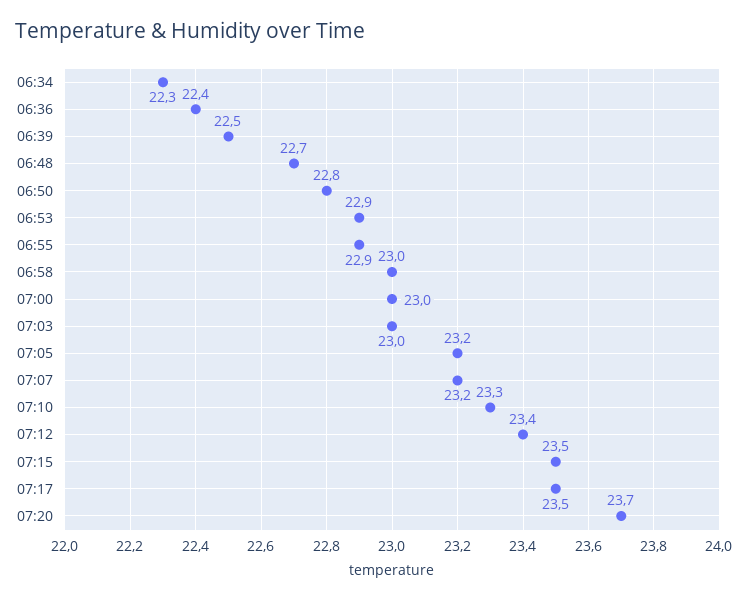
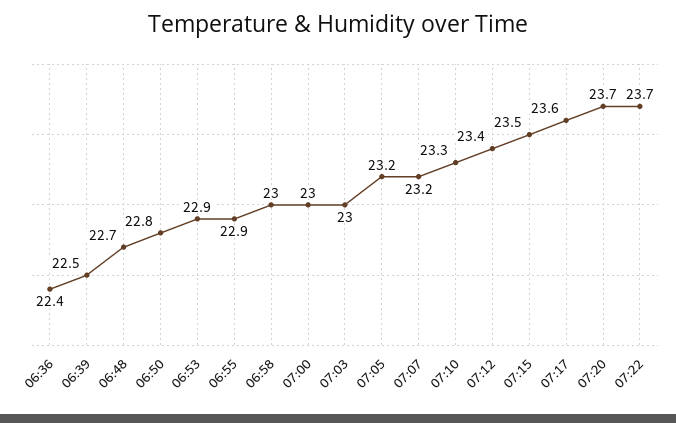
06:34: 22.3 -> none
07:17: 23.5 -> 23.6
07:22: none -> 23.7

